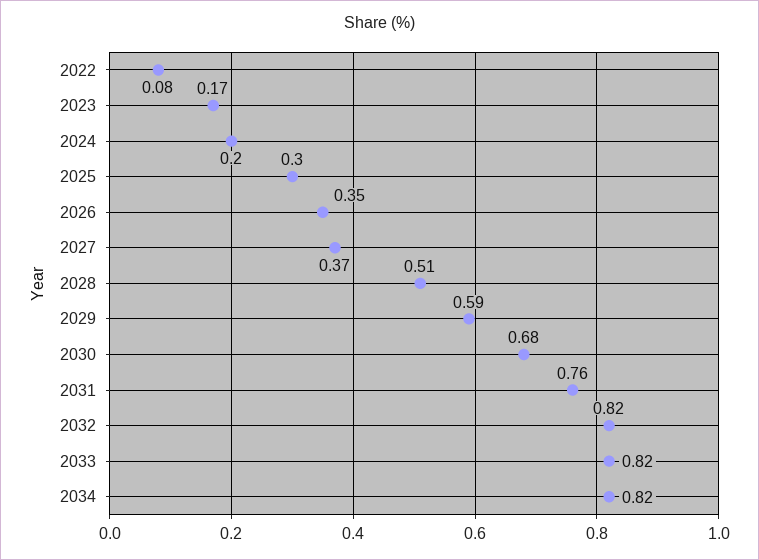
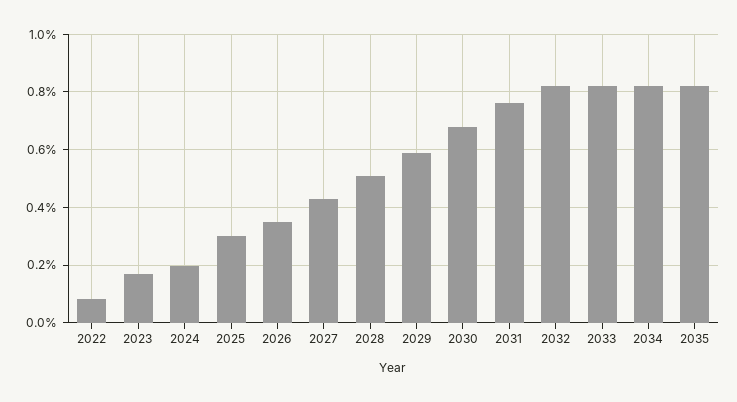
2027: 0.37 -> 0.425
2035: none -> 0.825

